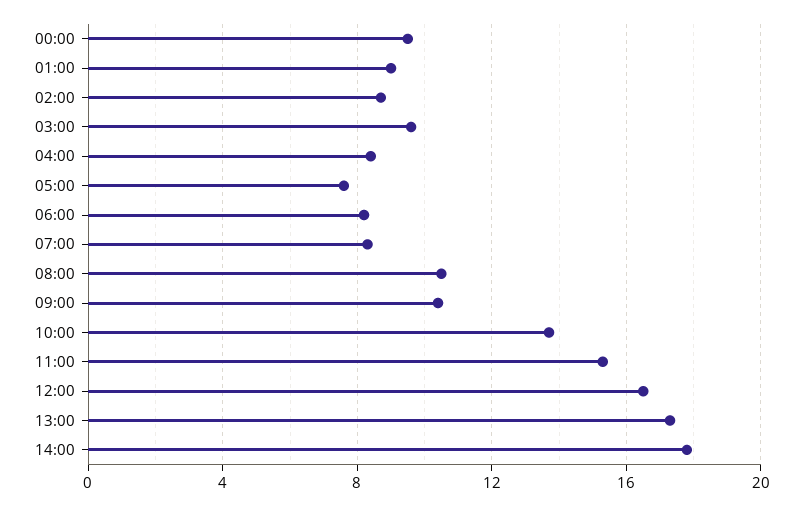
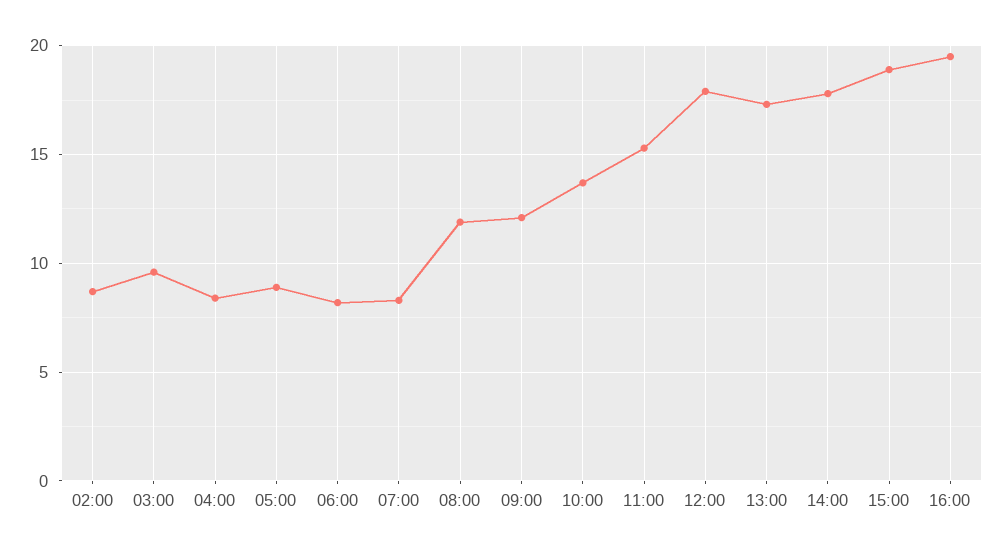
00:00: 9.5 -> none
01:00: 9 -> none
05:00: 7.5 -> 9
08:00: 10.5 -> 12
09:00: 10.5 -> 12
12:00: 16.5 -> 18
15:00: none -> 19
16:00: none -> 19.5

